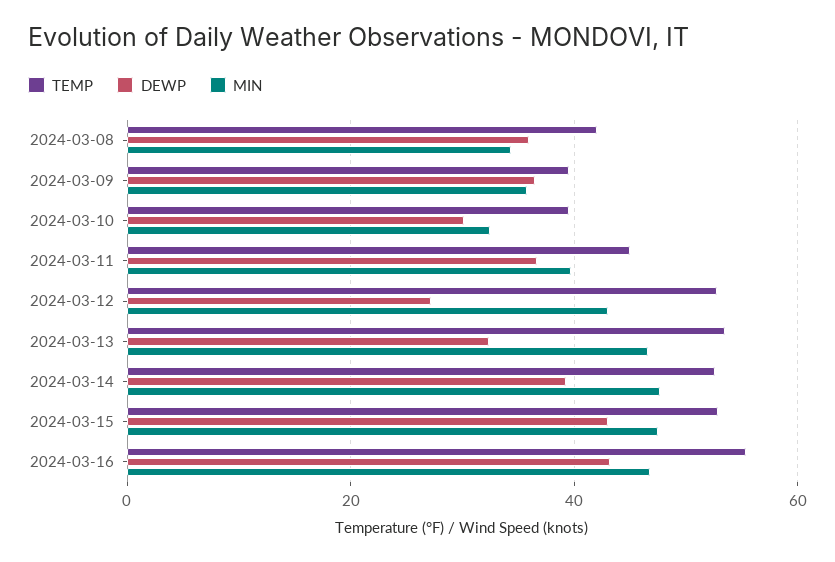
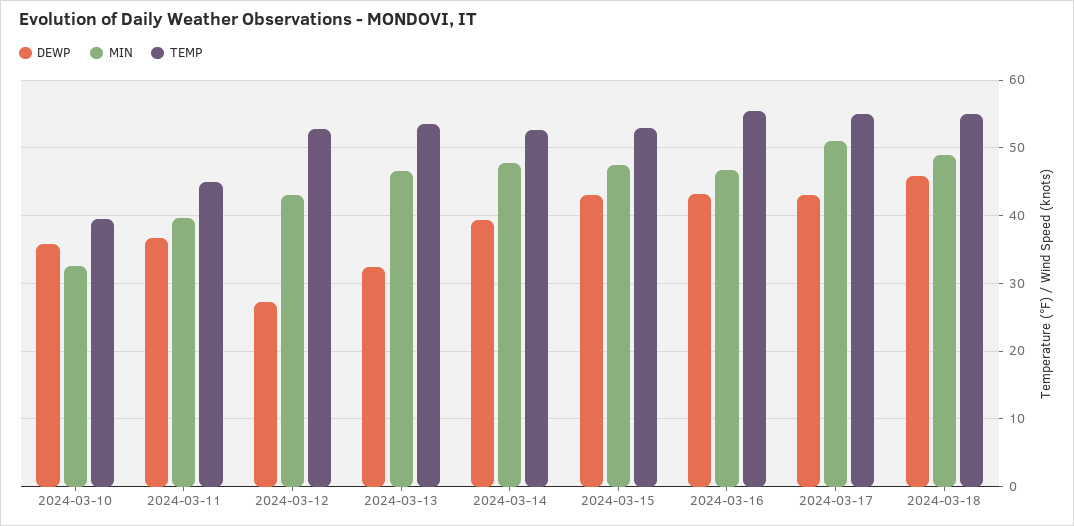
TEMP, 2024-03-08: 42 -> none
DEWP, 2024-03-08: 36 -> none
MIN, 2024-03-08: 34 -> none
TEMP, 2024-03-09: 40 -> none
DEWP, 2024-03-09: 36 -> none
MIN, 2024-03-09: 36 -> none
DEWP, 2024-03-10: 30 -> 36
DEWP, 2024-03-17: none -> 43
MIN, 2024-03-17: none -> 51
TEMP, 2024-03-17: none -> 55
DEWP, 2024-03-18: none -> 46
MIN, 2024-03-18: none -> 49
TEMP, 2024-03-18: none -> 55

